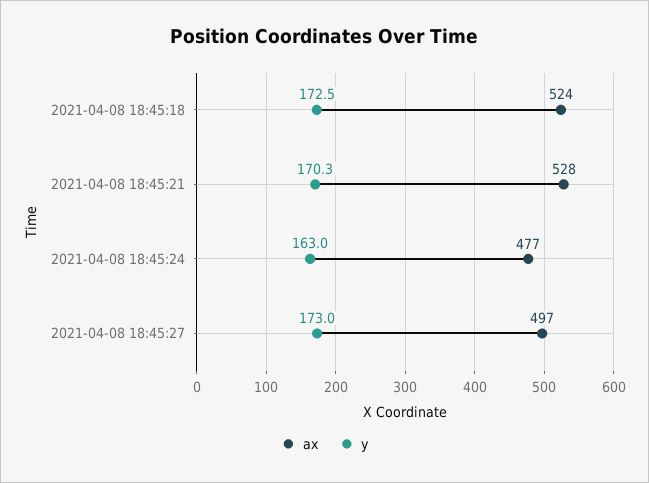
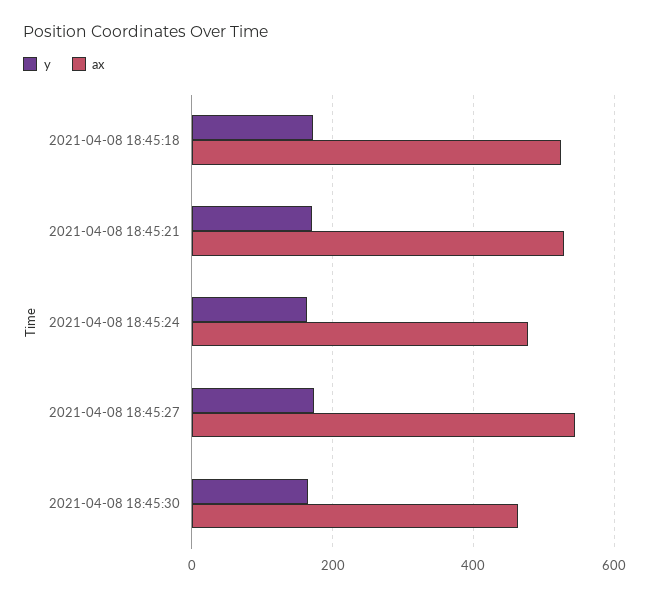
ax, 2021-04-08 18:45:27: 497 -> 540
y, 2021-04-08 18:45:30: none -> 160
ax, 2021-04-08 18:45:30: none -> 460

